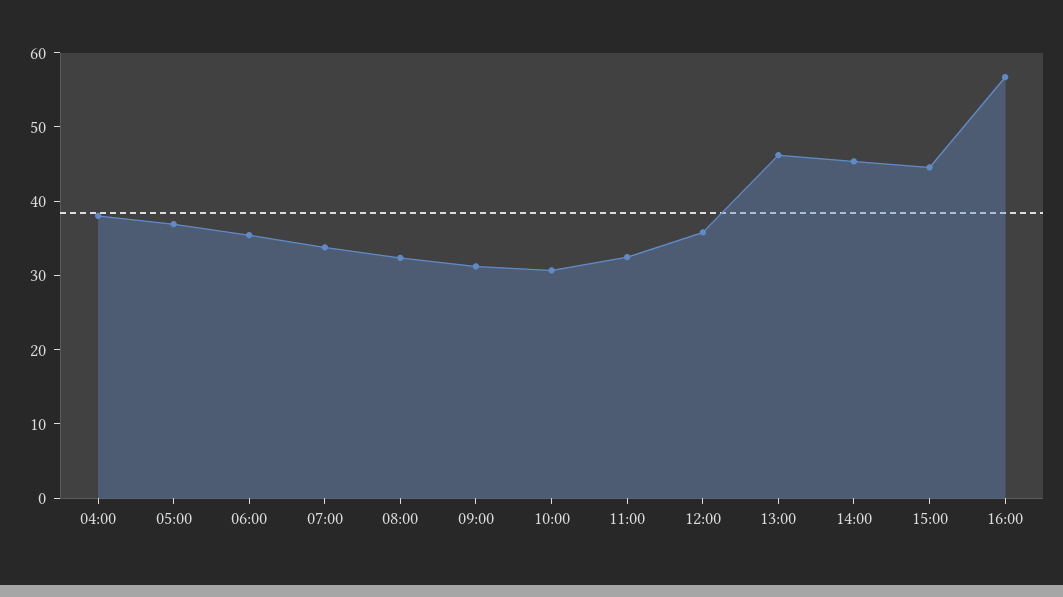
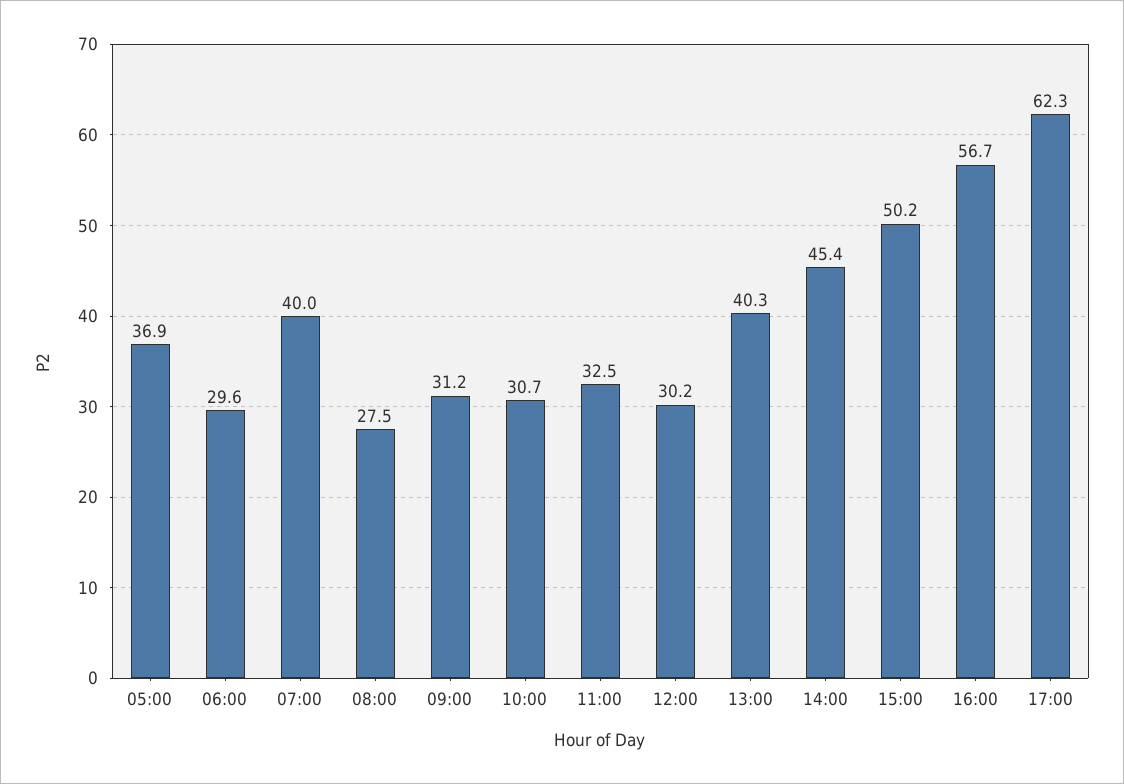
04:00: 38 -> none
06:00: 36 -> 29.6
07:00: 34 -> 40
08:00: 32 -> 27.5
12:00: 36 -> 30.2
13:00: 46 -> 40.3
15:00: 44 -> 50.2
17:00: none -> 62.3

